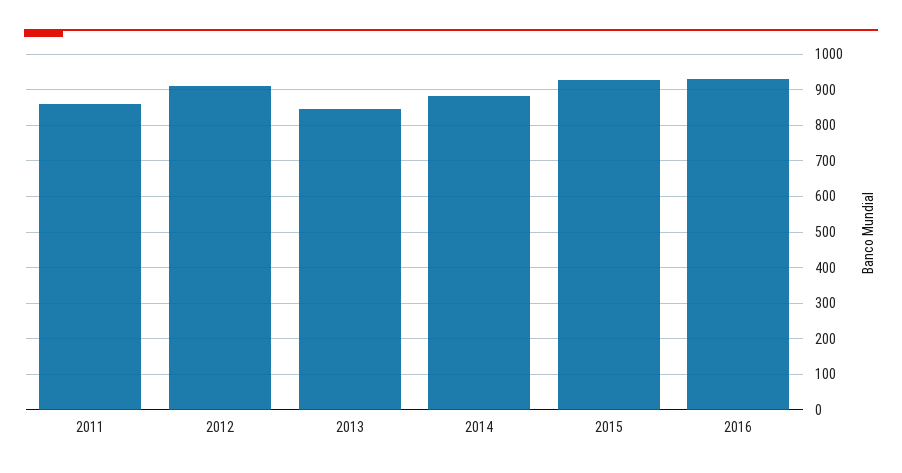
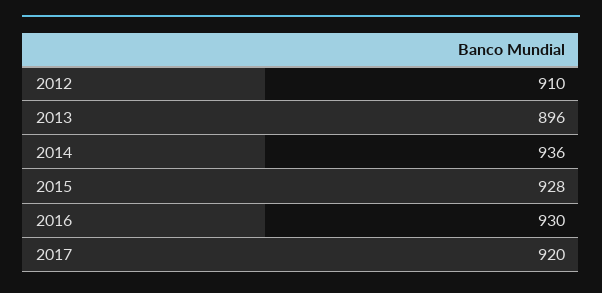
2011: 860 -> none
2013: 840 -> 896
2014: 880 -> 936
2017: none -> 920

